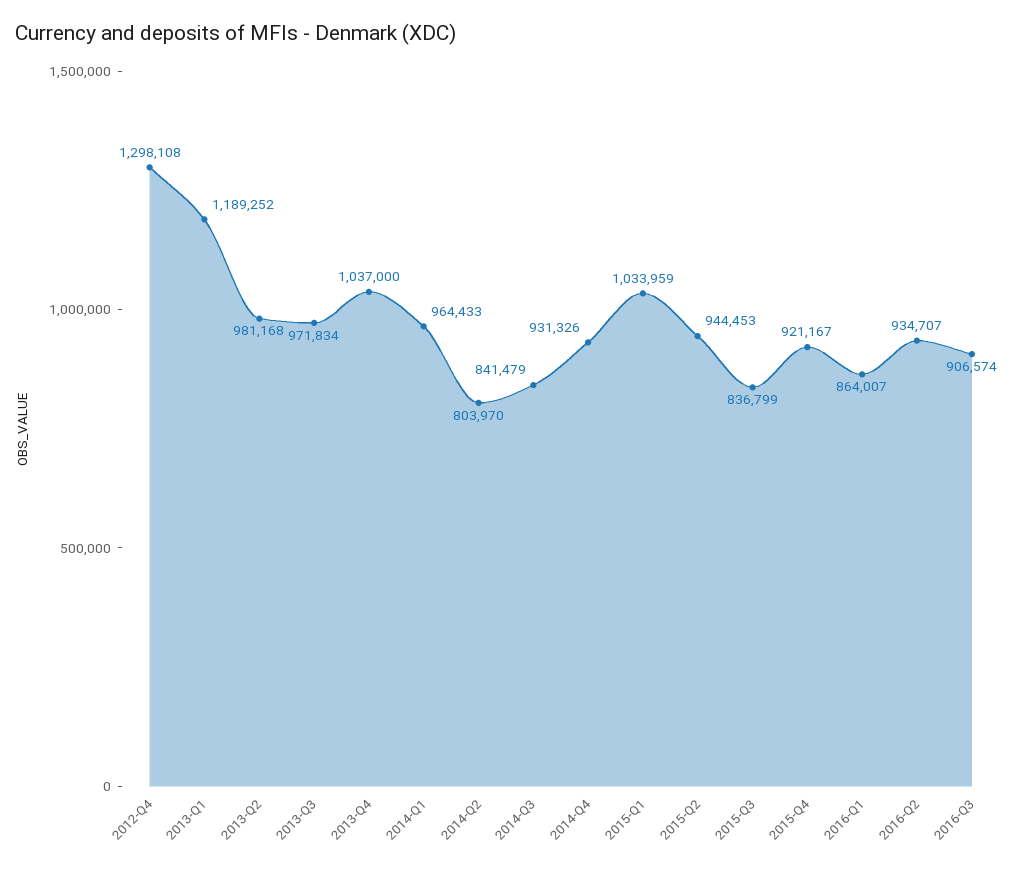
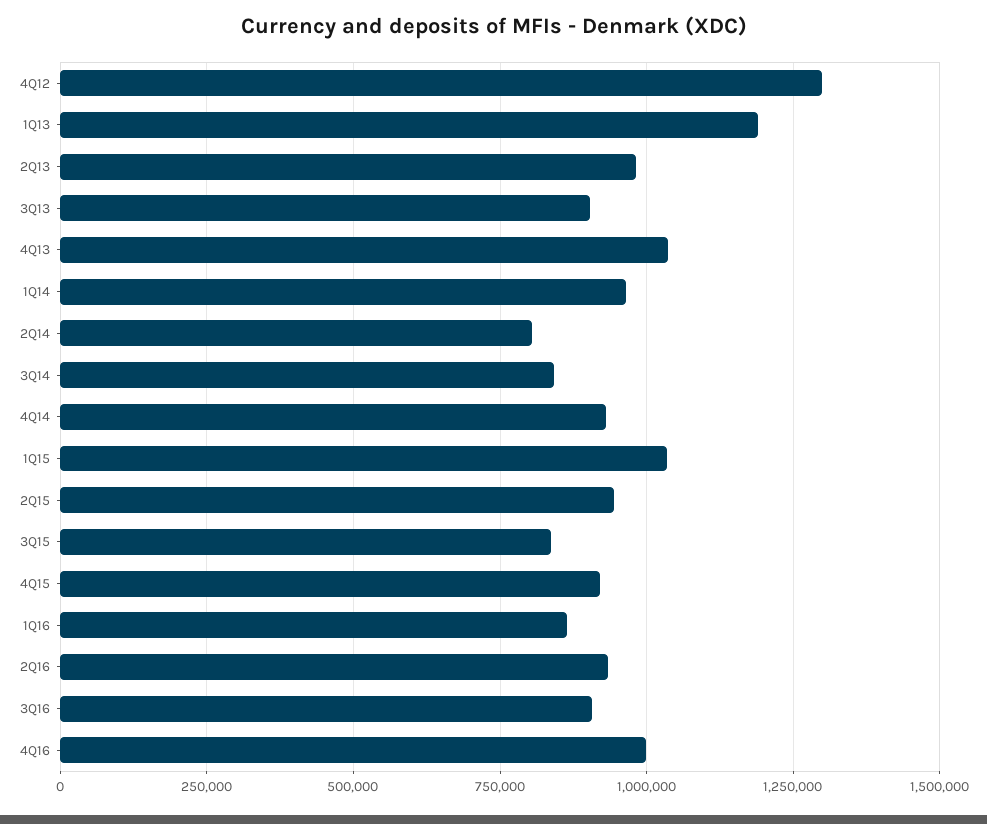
2013-Q3: 971834 -> 900000
4Q16: none -> 1000000

